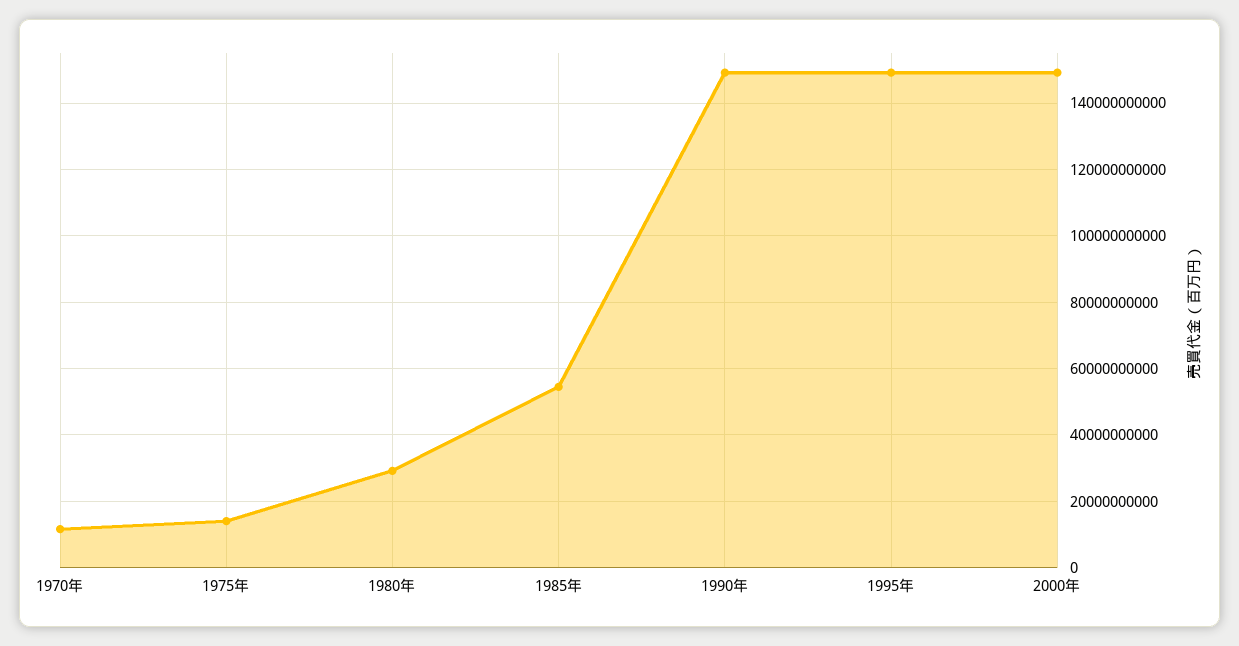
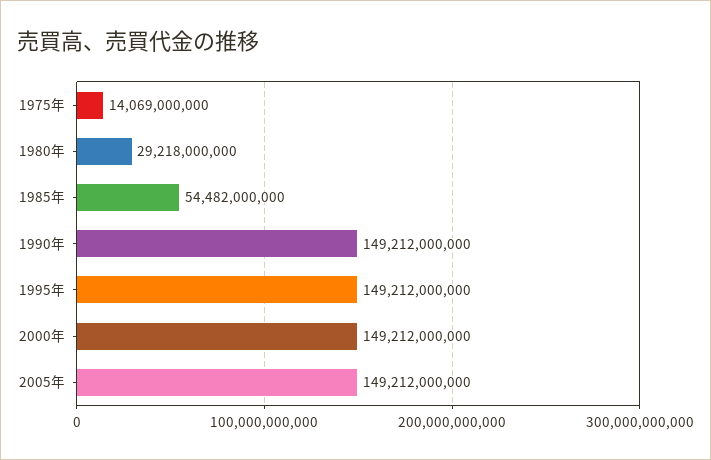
1970年: 12000000000 -> none
2005年: none -> 149212000000

